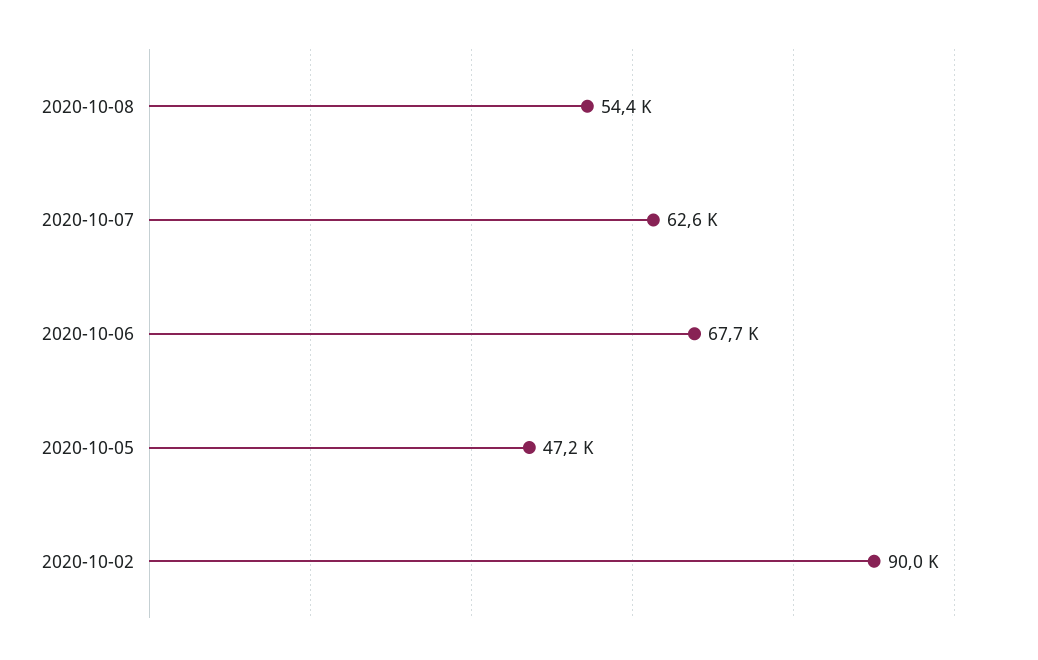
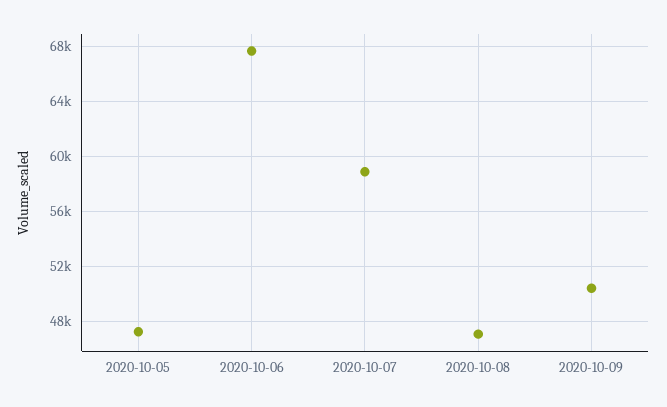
2020-10-08: 54400 -> 47000
2020-10-07: 62600 -> 59000
2020-10-02: 90000 -> none
2020-10-09: none -> 50500

